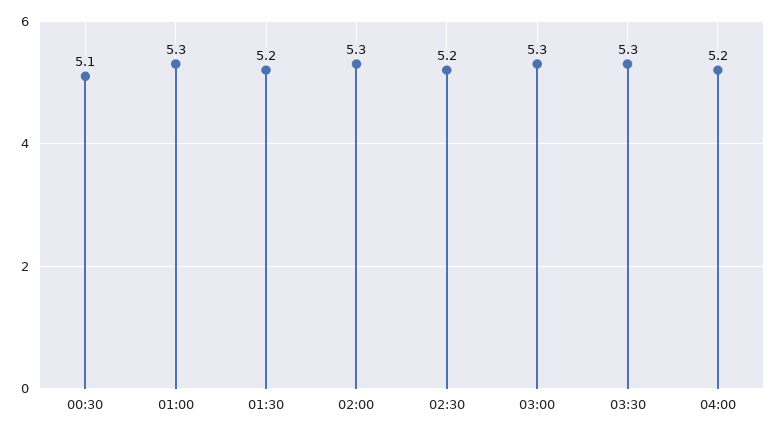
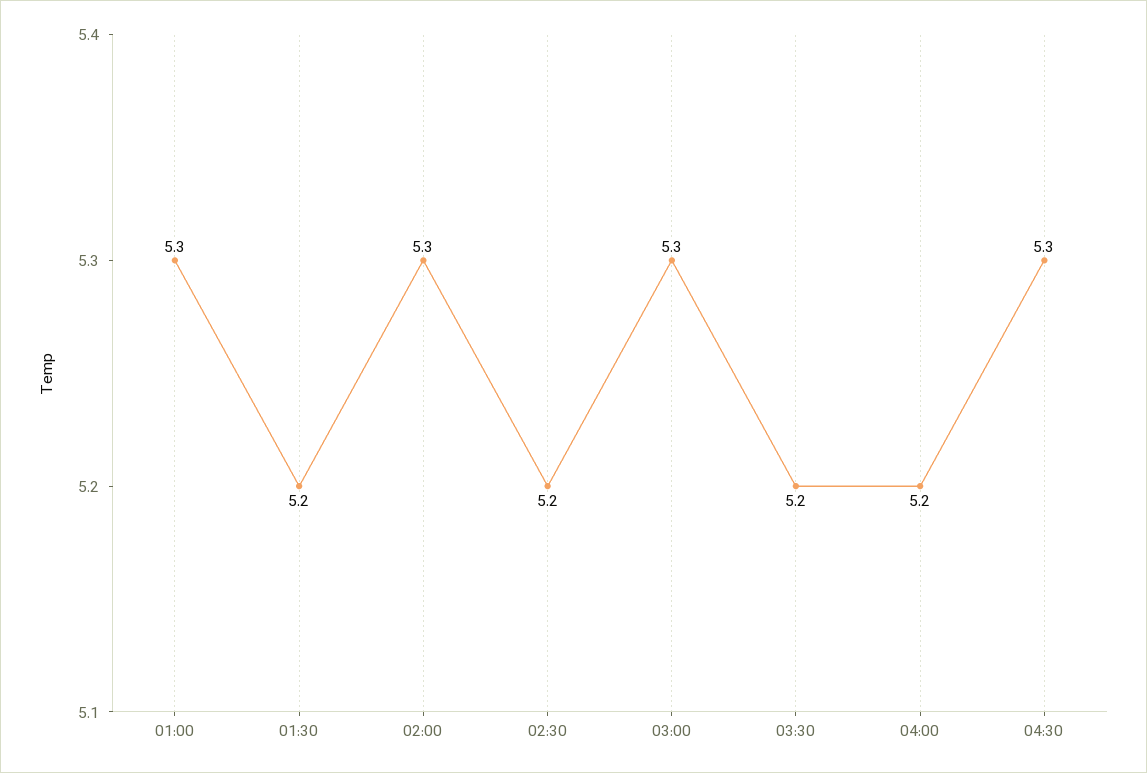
00:30: 5.1 -> none
03:30: 5.3 -> 5.2
04:30: none -> 5.3

